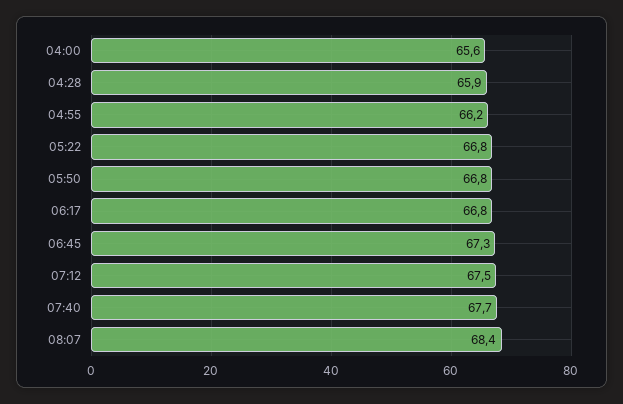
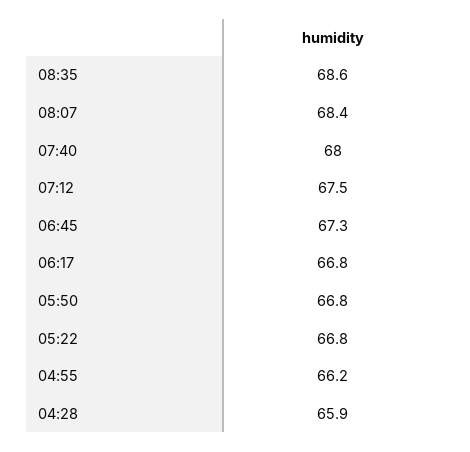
04:00: 65.6 -> none
07:40: 67.7 -> 68
08:35: none -> 68.6

